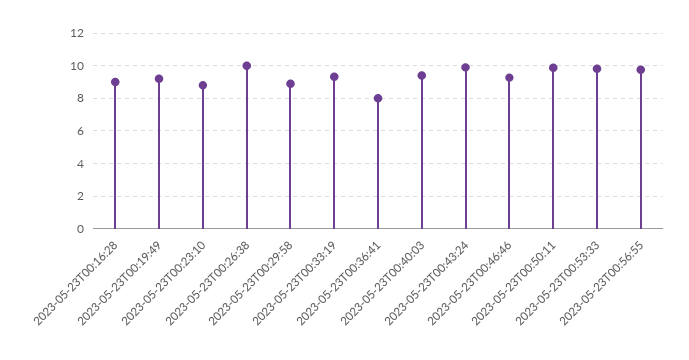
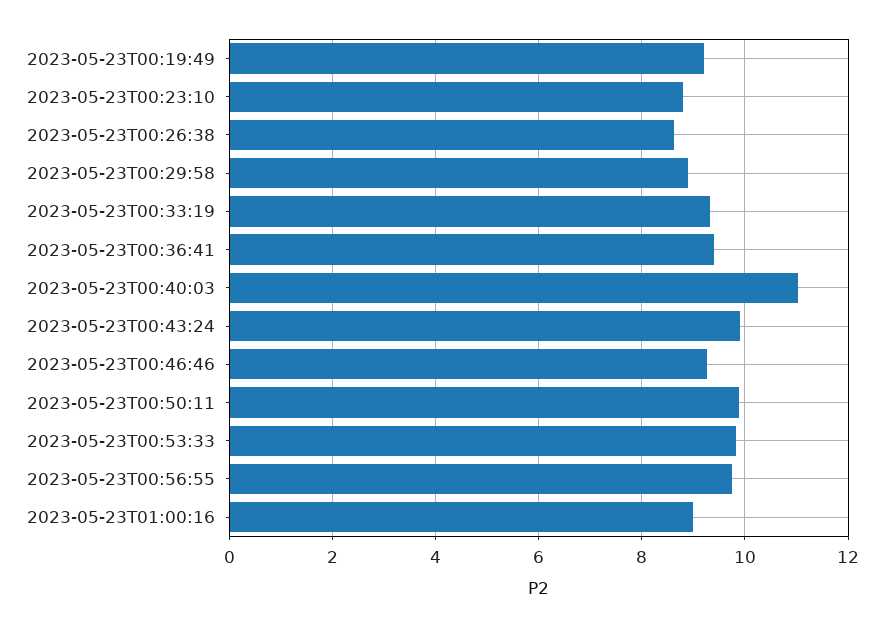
2023-05-23T00:16:28: 9 -> none
2023-05-23T00:26:38: 10 -> 8.6
2023-05-23T00:36:41: 8 -> 9.4
2023-05-23T00:40:03: 9.5 -> 11
2023-05-23T01:00:16: none -> 9

